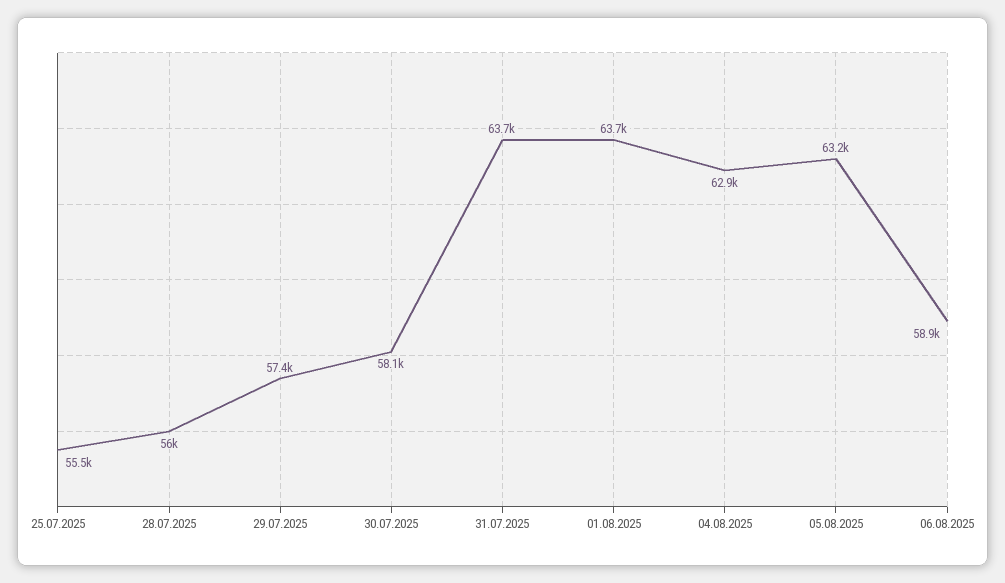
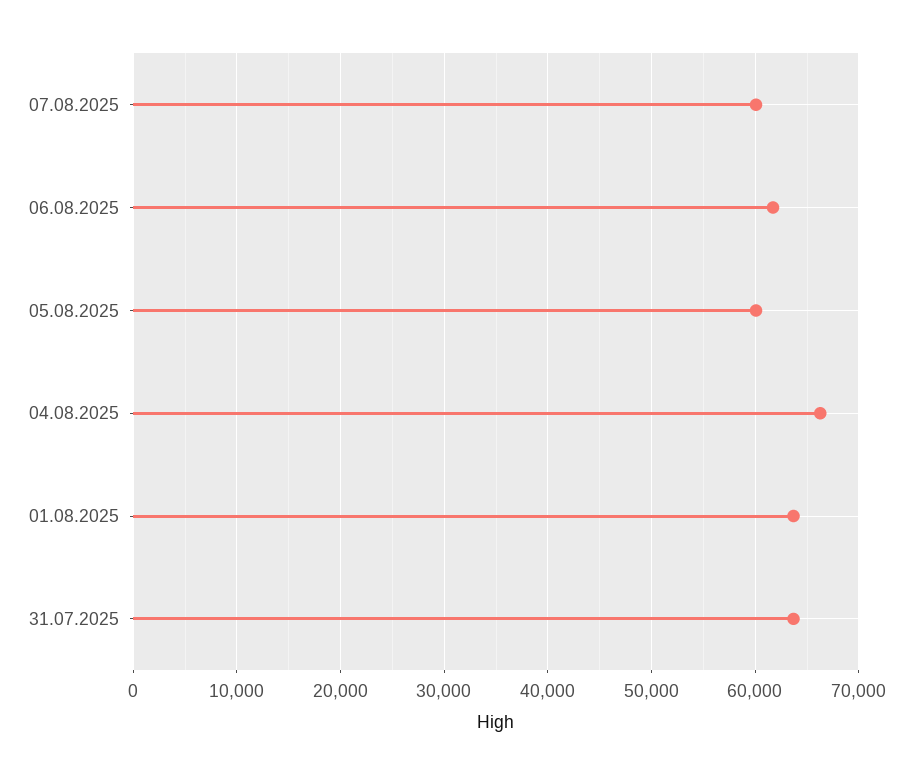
25.07.2025: 55500 -> none
28.07.2025: 56000 -> none
29.07.2025: 57400 -> none
30.07.2025: 58100 -> none
04.08.2025: 62900 -> 66000
05.08.2025: 63200 -> 60000
06.08.2025: 58900 -> 62000
07.08.2025: none -> 60000

